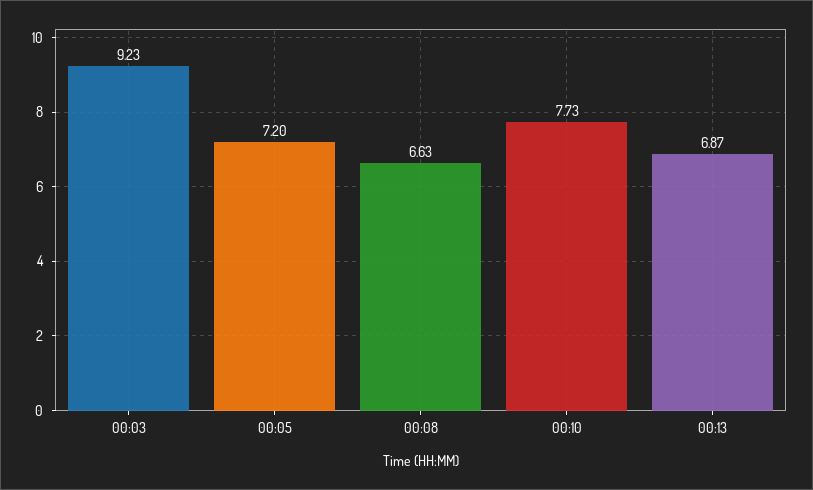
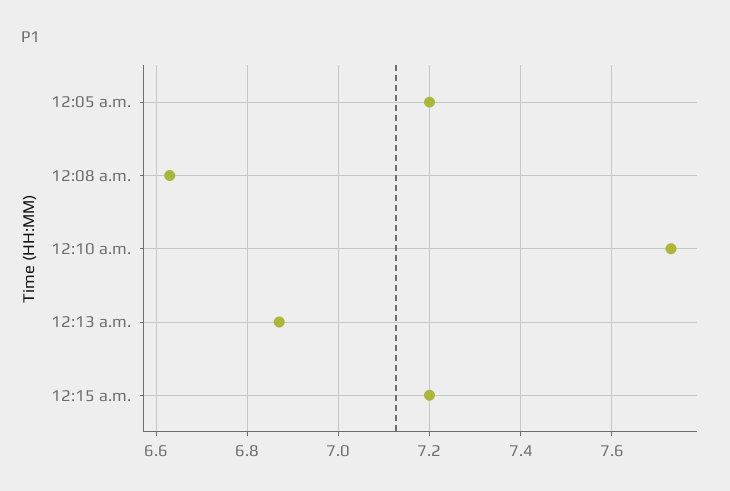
00:03: 9.23 -> none
12:15 a.m.: none -> 7.2

